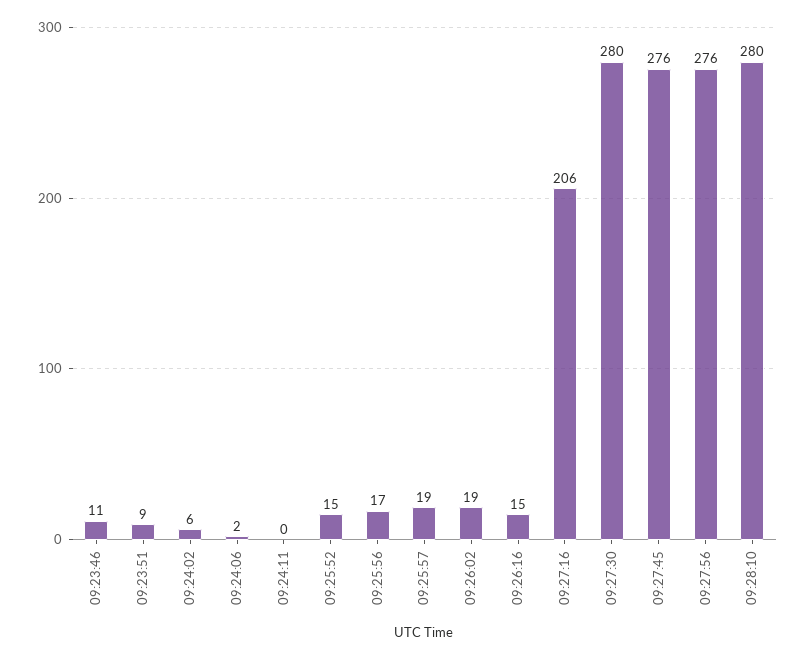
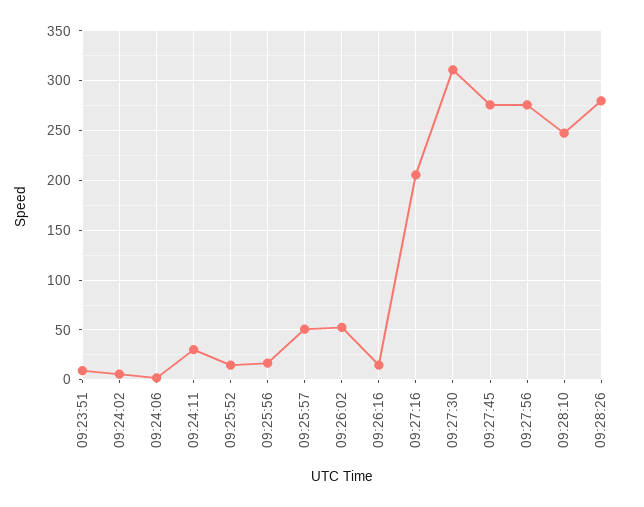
09:23:46: 11 -> none
09:24:11: 0 -> 30
09:25:57: 19 -> 50
09:26:02: 19 -> 50
09:27:30: 280 -> 310
09:28:10: 280 -> 250
09:28:26: none -> 280

